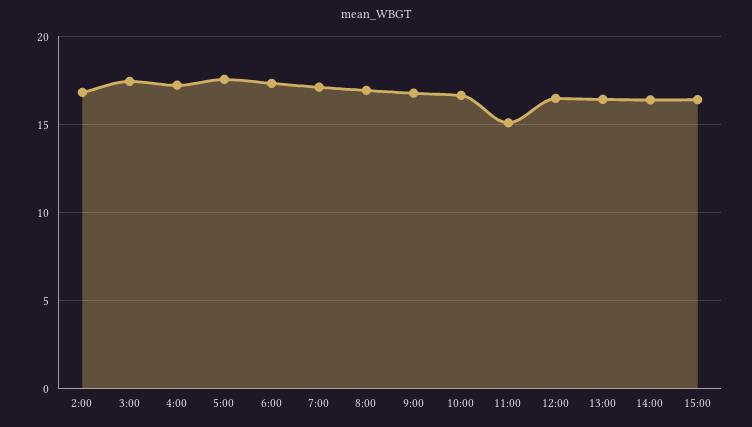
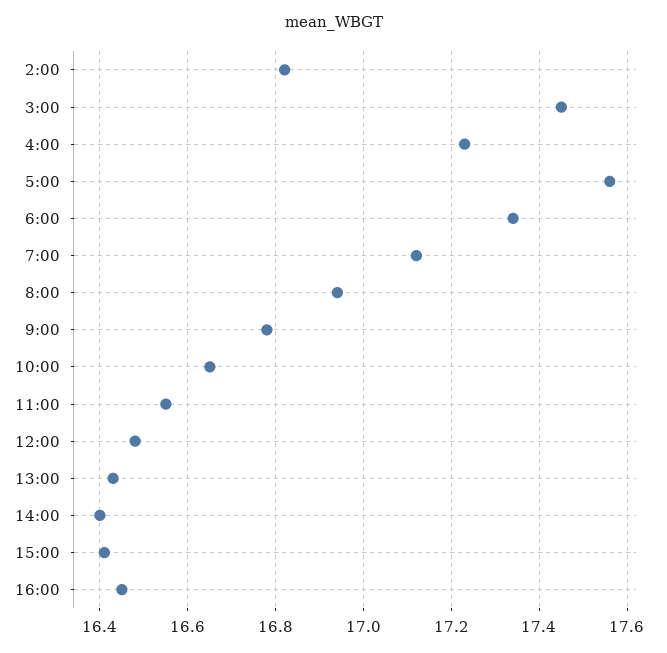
11:00: 15 -> 16.55
16:00: none -> 16.45

